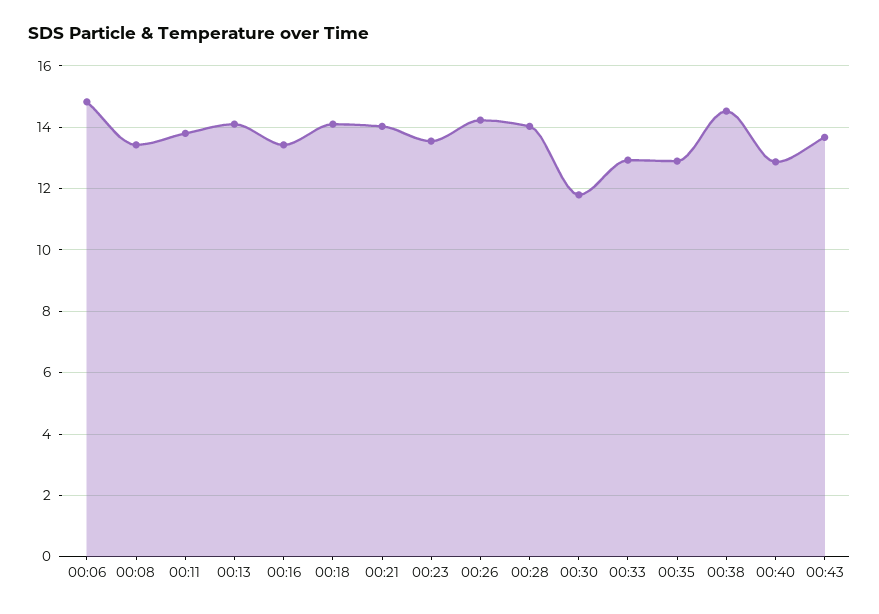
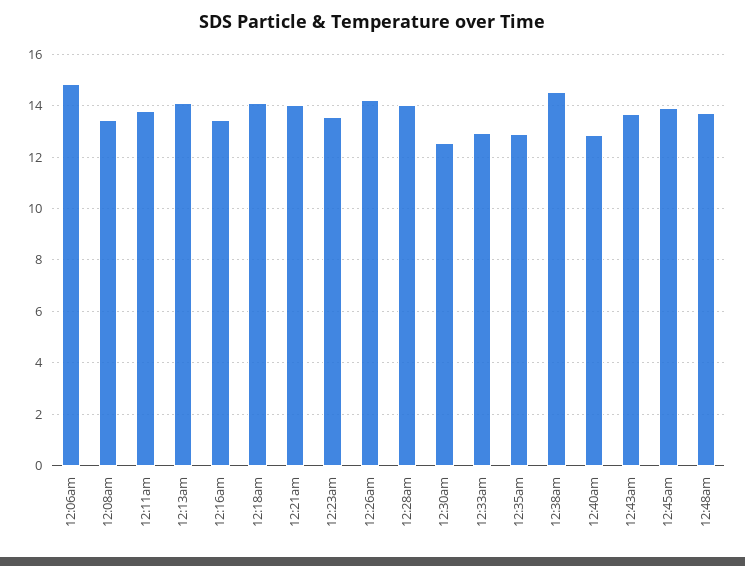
00:30: 11.8 -> 12.5
12:45am: none -> 14
12:48am: none -> 13.75

